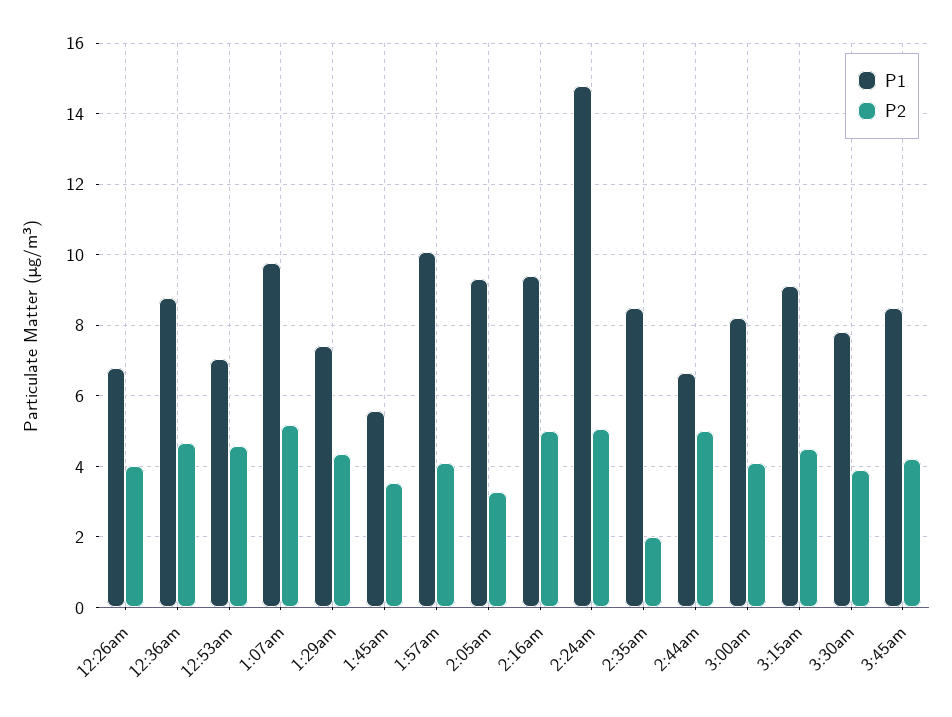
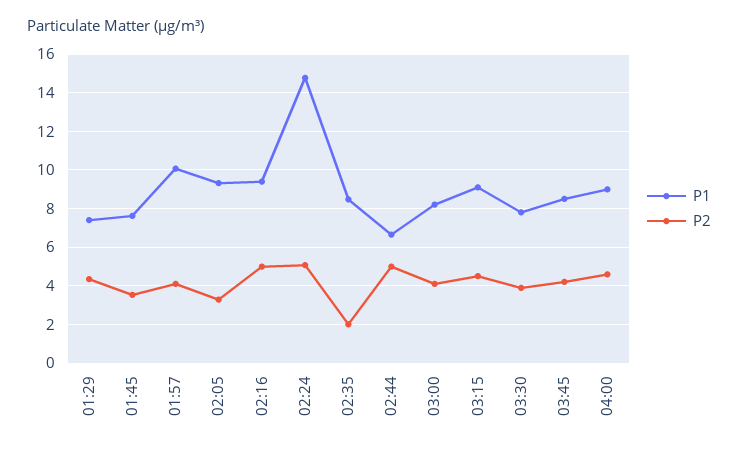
P1, 12:26am: 6.8 -> none
P2, 12:26am: 4 -> none
P1, 12:36am: 8.8 -> none
P2, 12:36am: 4.6 -> none
P1, 12:53am: 7 -> none
P2, 12:53am: 4.6 -> none
P1, 1:07am: 9.8 -> none
P2, 1:07am: 5.2 -> none
P1, 1:45am: 5.6 -> 7.5
P1, 04:00: none -> 9
P2, 04:00: none -> 4.5

